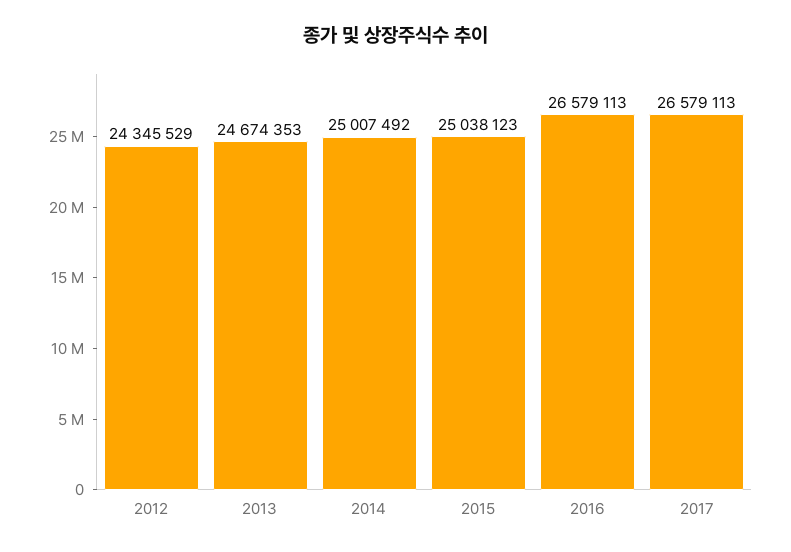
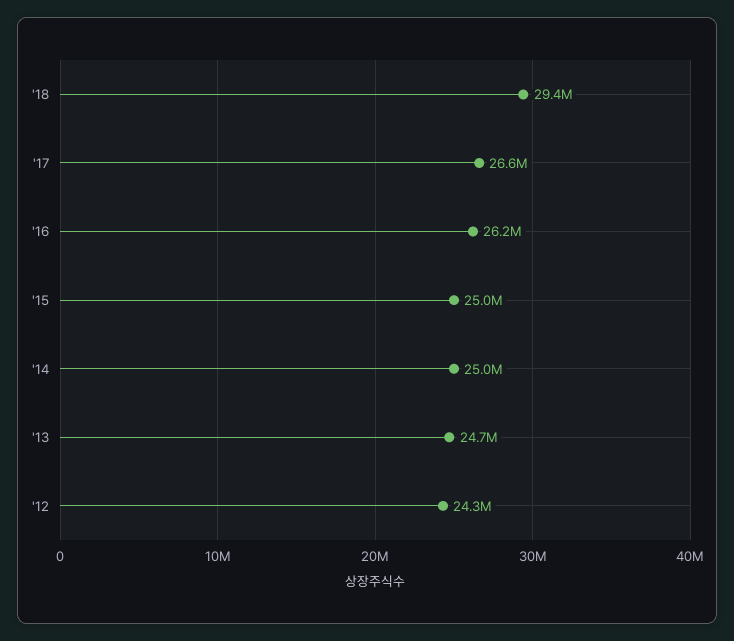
2016: 26579113 -> 26200000
'18: none -> 29400000

